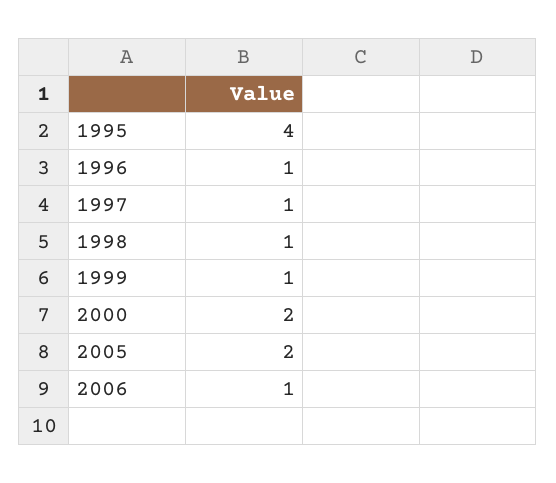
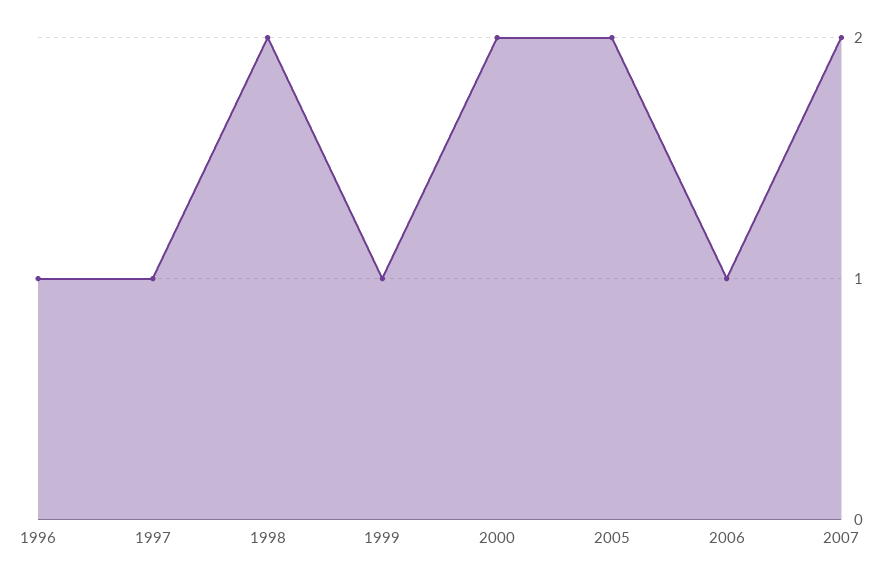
1995: 4 -> none
1998: 1 -> 2
2007: none -> 2

